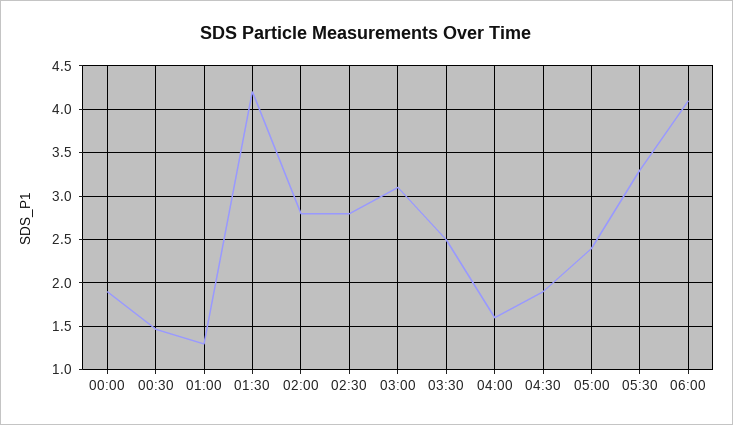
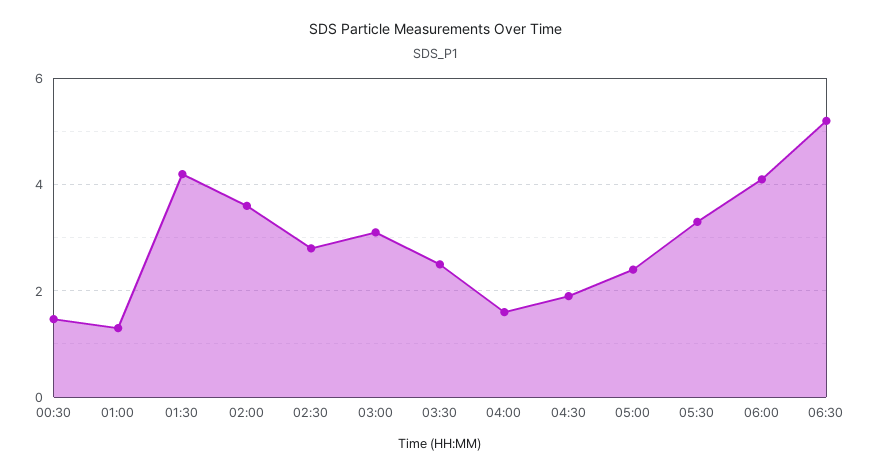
00:00: 1.9 -> none
02:00: 2.8 -> 3.6
06:30: none -> 5.2

